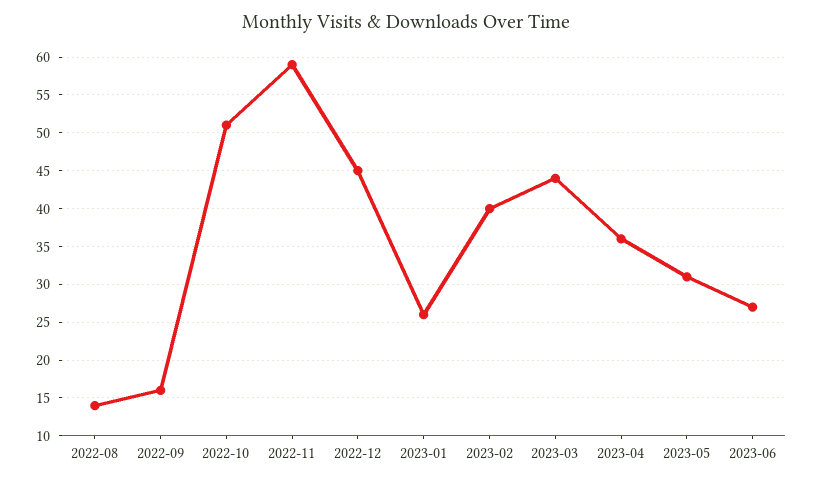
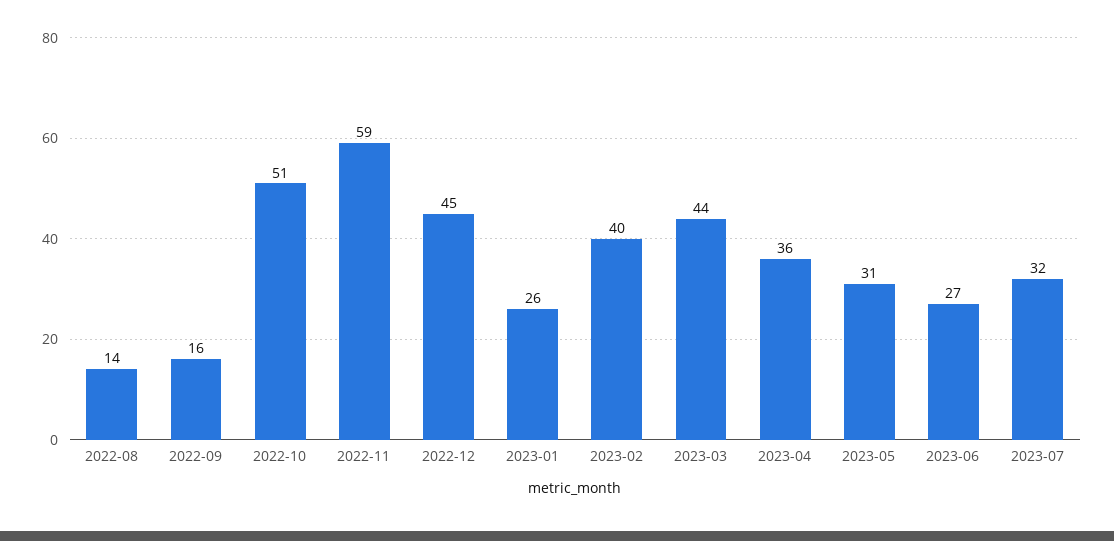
2023-07: none -> 32

